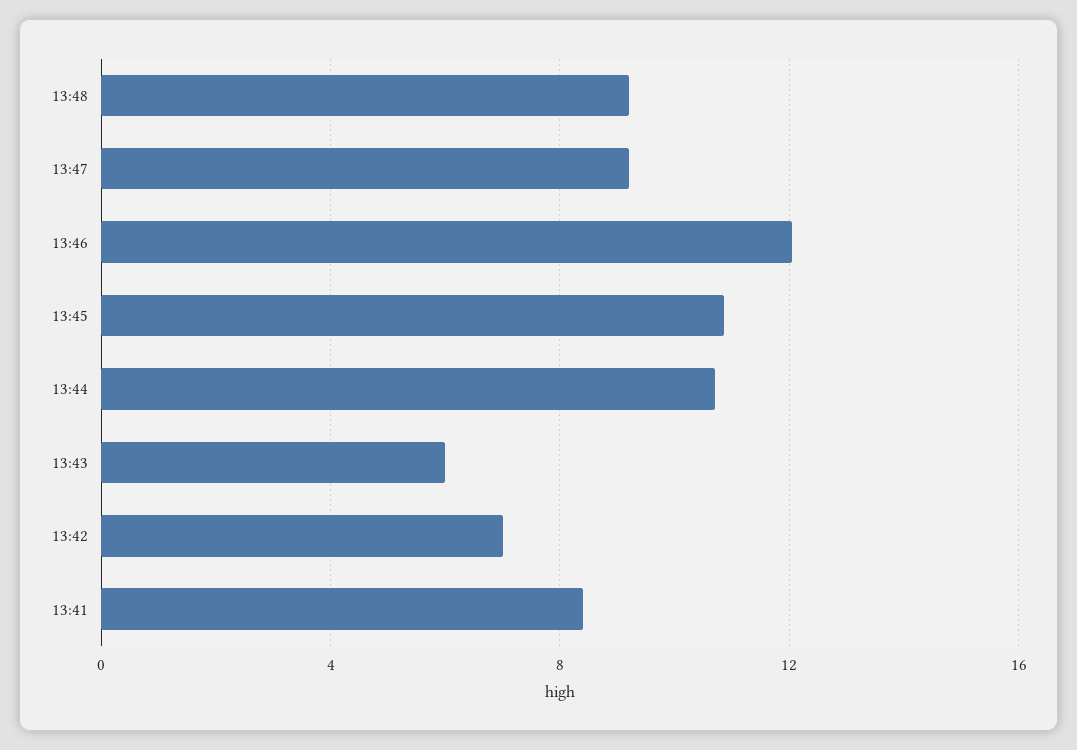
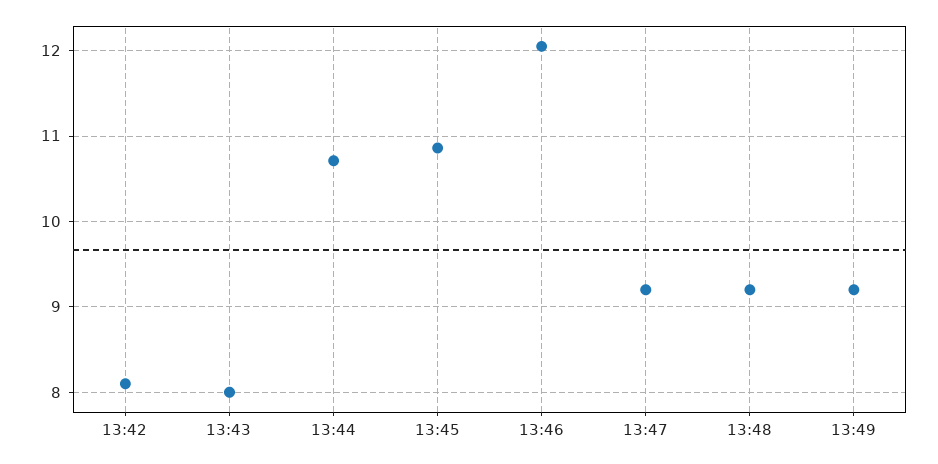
13:43: 6 -> 8
13:42: 7 -> 8.1
13:41: 8.5 -> none
13:49: none -> 9.2

